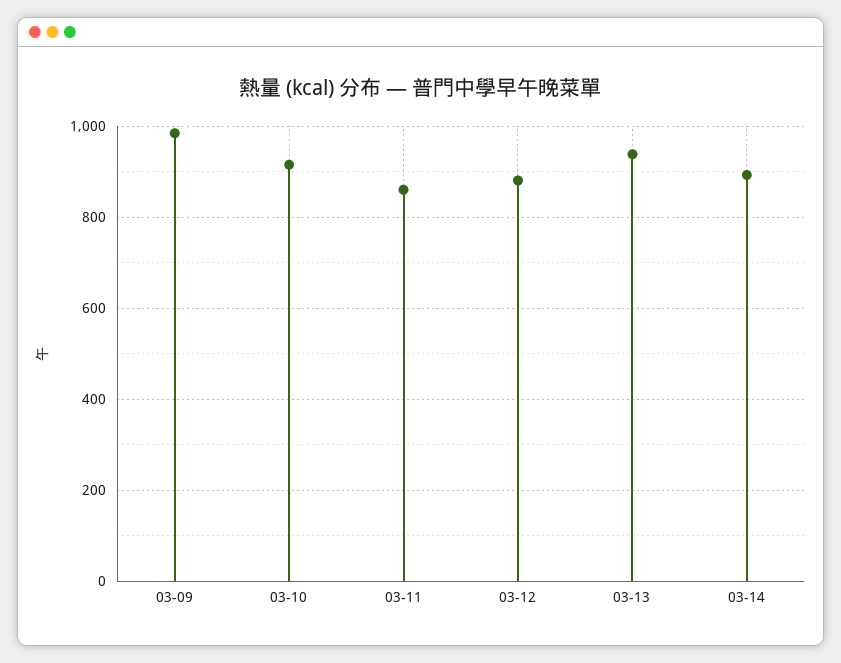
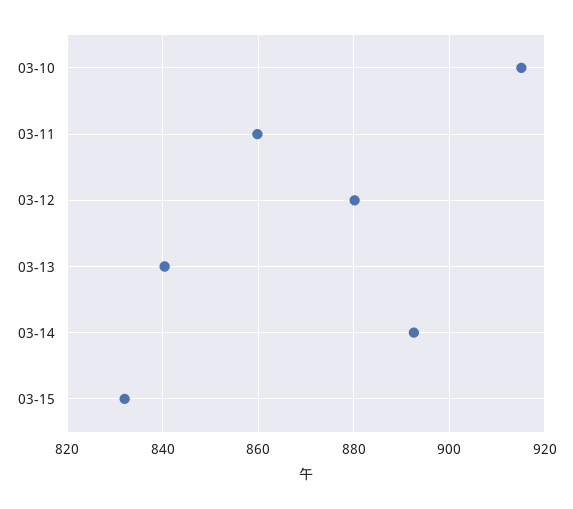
03-09: 980 -> none
03-13: 940 -> 840
03-15: none -> 832

